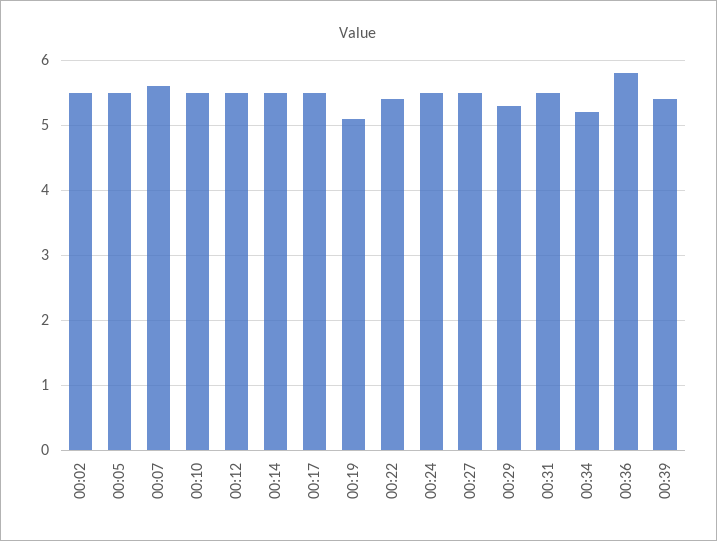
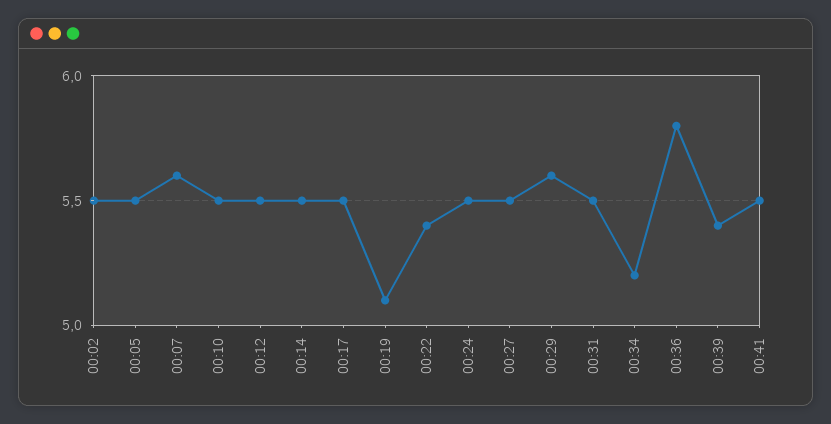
00:29: 5.3 -> 5.6
00:41: none -> 5.5

